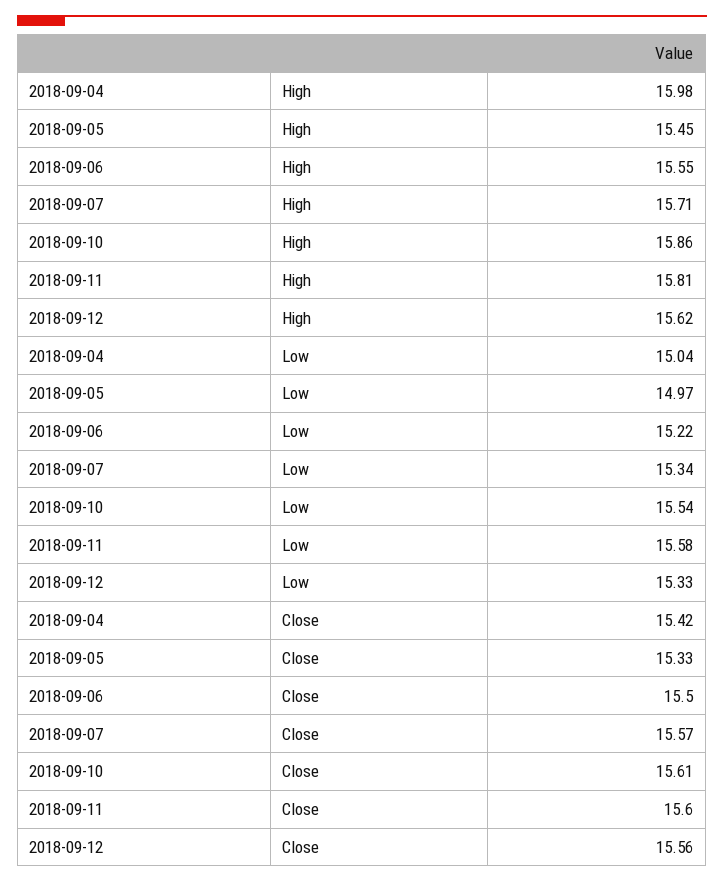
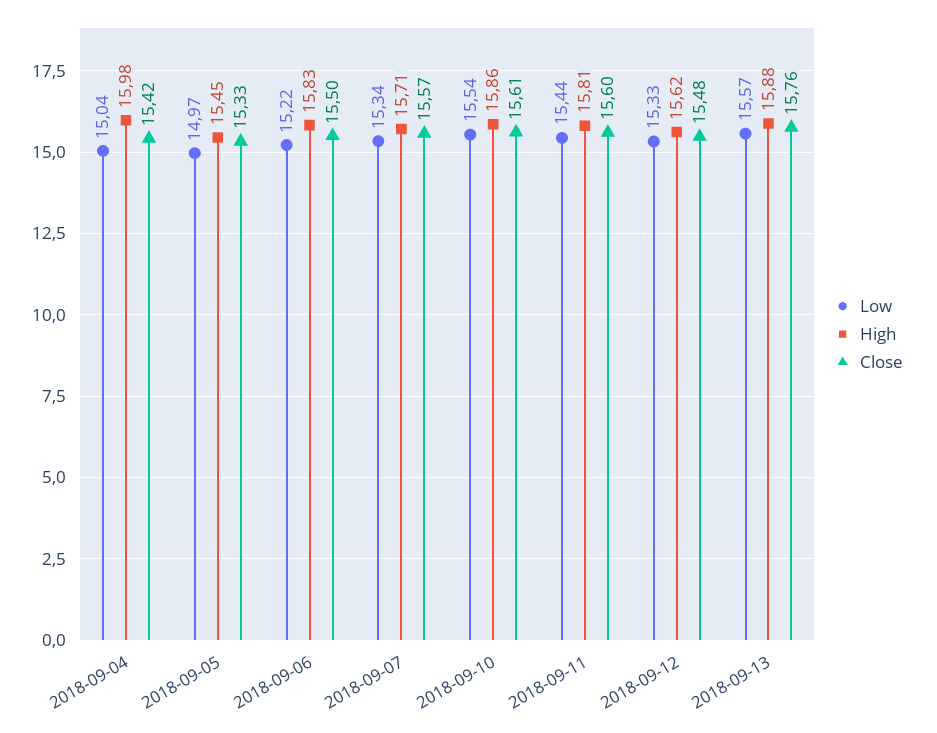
High, 2018-09-06: 15.55 -> 15.83
Low, 2018-09-11: 15.58 -> 15.44
Close, 2018-09-12: 15.56 -> 15.48
Low, 2018-09-13: none -> 15.57
High, 2018-09-13: none -> 15.88
Close, 2018-09-13: none -> 15.76

